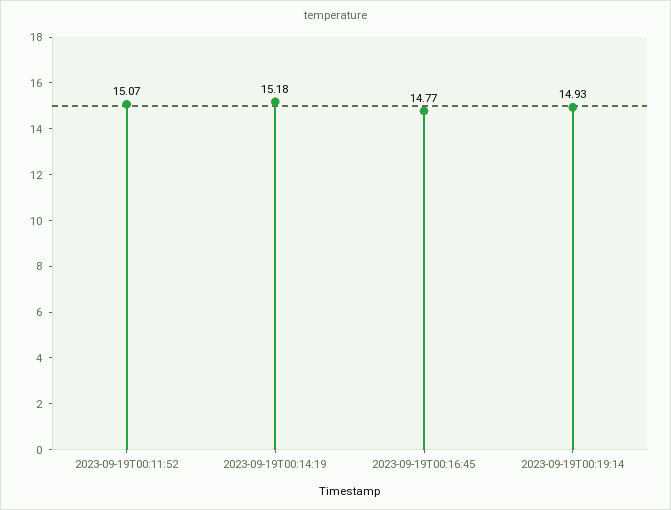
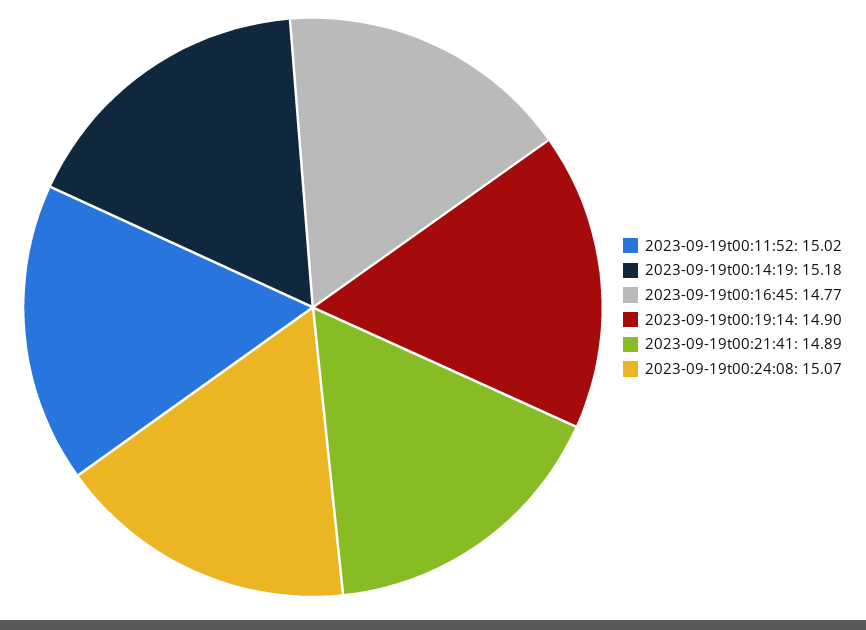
2023-09-19T00:11:52: 15.07 -> 15.02
2023-09-19T00:19:14: 14.93 -> 14.9
2023-09-19t00:21:41: none -> 14.89
2023-09-19t00:24:08: none -> 15.07

